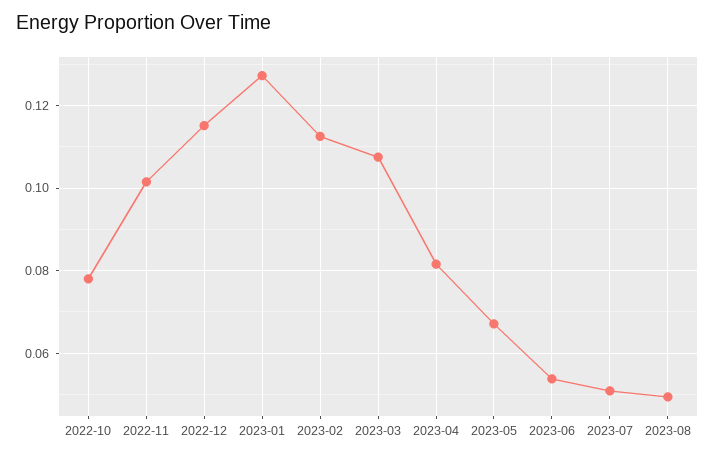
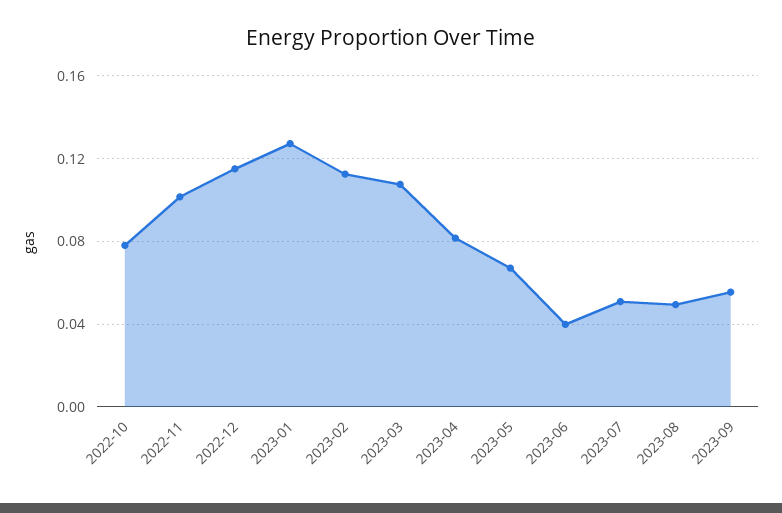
2023-06: 0.054 -> 0.04
2023-09: none -> 0.055

